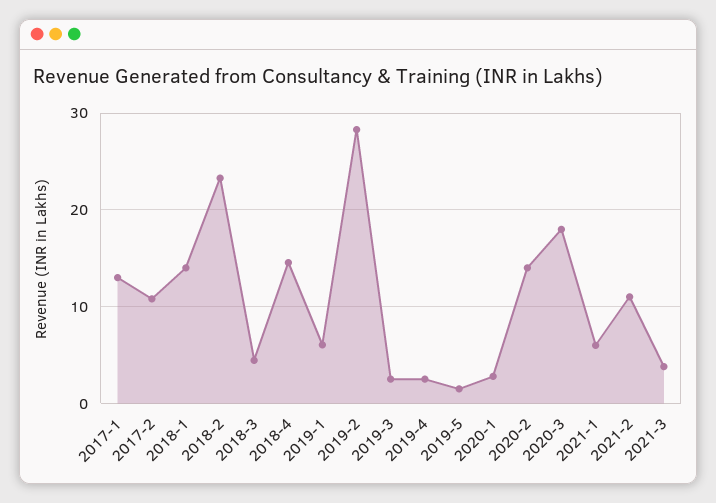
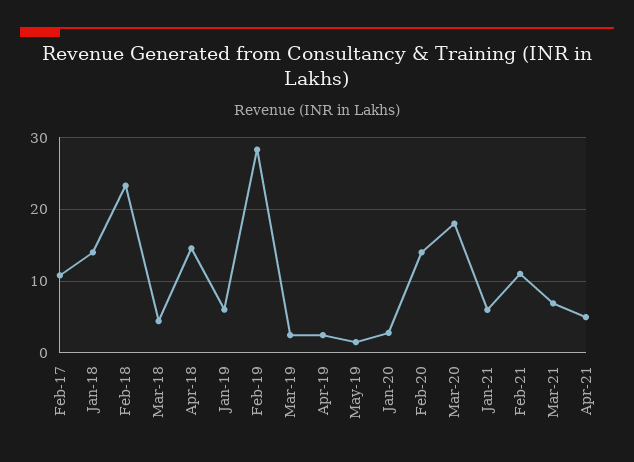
2017-1: 13 -> none
2021-3: 4 -> 7
Apr-21: none -> 5

